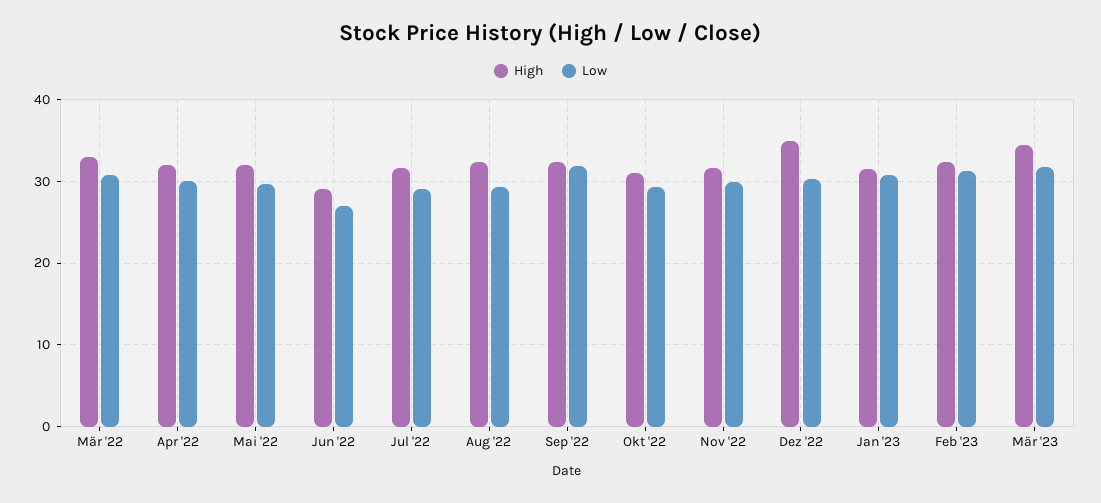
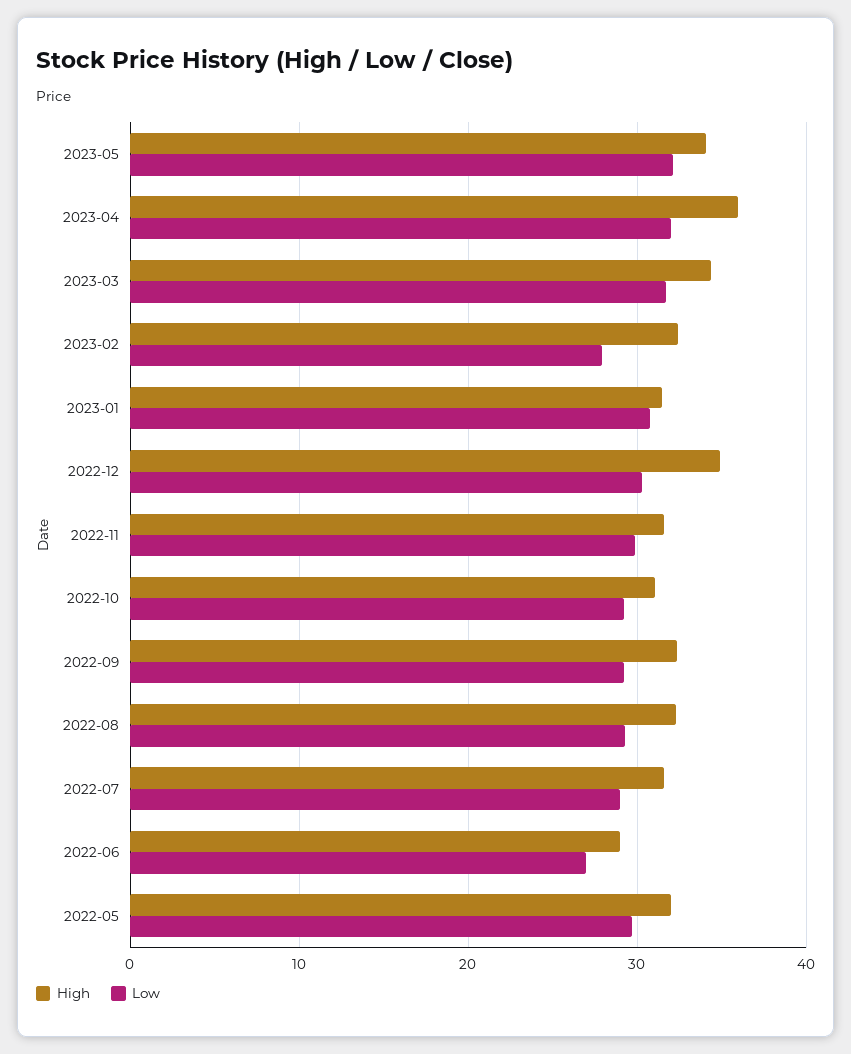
High, Mär '22: 33 -> none
Low, Mär '22: 31 -> none
High, Apr '22: 32 -> none
Low, Apr '22: 30 -> none
Low, Sep '22: 32 -> 29
Low, Feb '23: 31 -> 28
High, 2023-05: none -> 34
Low, 2023-05: none -> 32
High, 2023-04: none -> 36
Low, 2023-04: none -> 32

